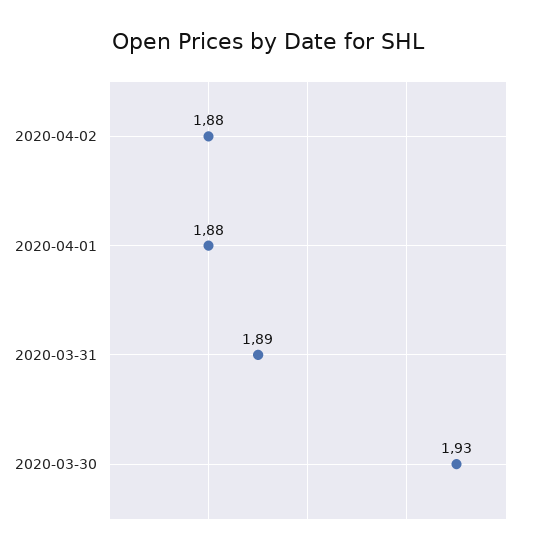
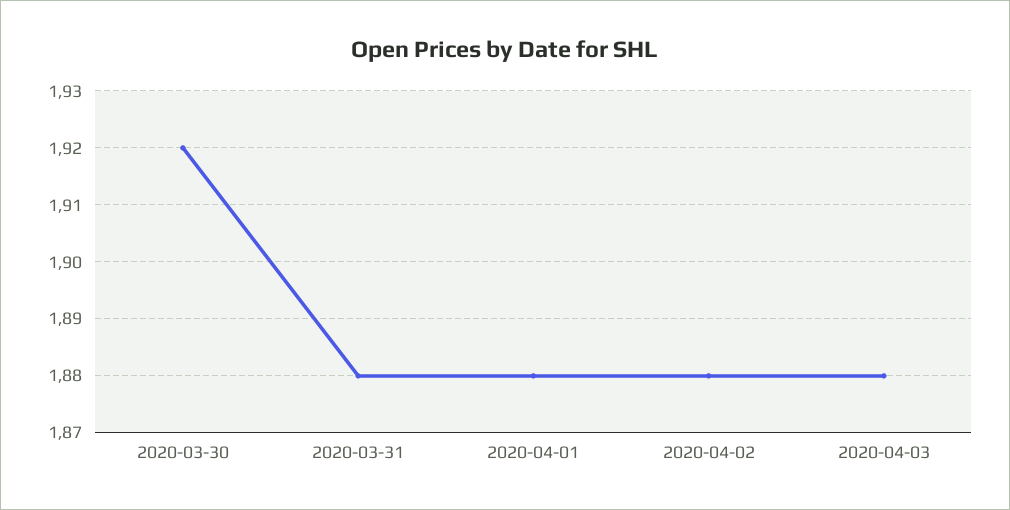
2020-03-31: 1.89 -> 1.88
2020-03-30: 1.93 -> 1.92
2020-04-03: none -> 1.88

